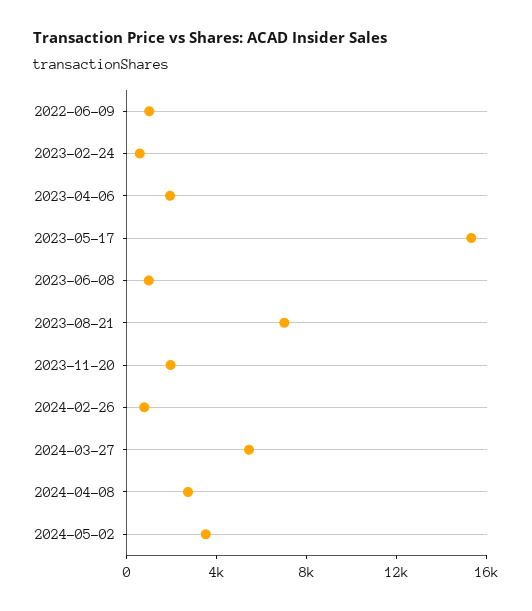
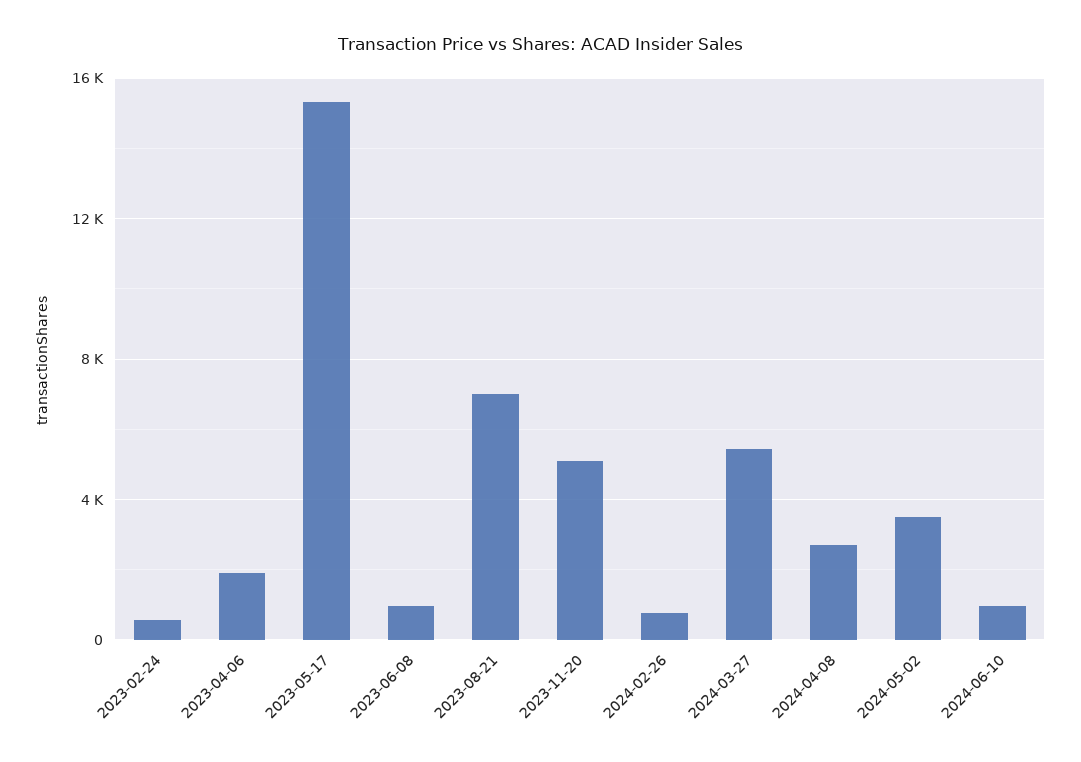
2022-06-09: 1000 -> none
2023-11-20: 2000 -> 5000
2024-06-10: none -> 1000

